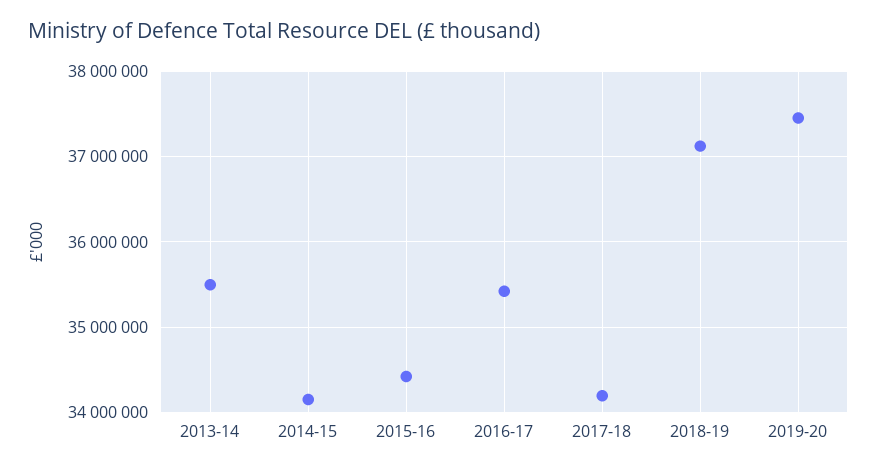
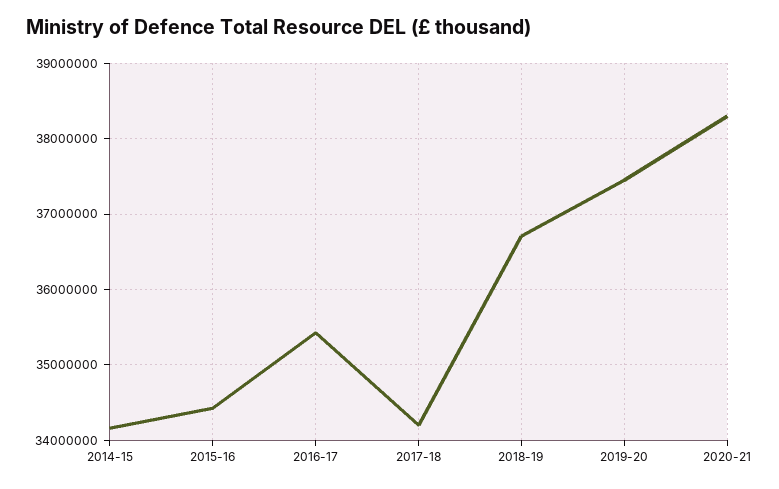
2013-14: 35500000 -> none
2018-19: 37100000 -> 36700000
2020-21: none -> 38300000

